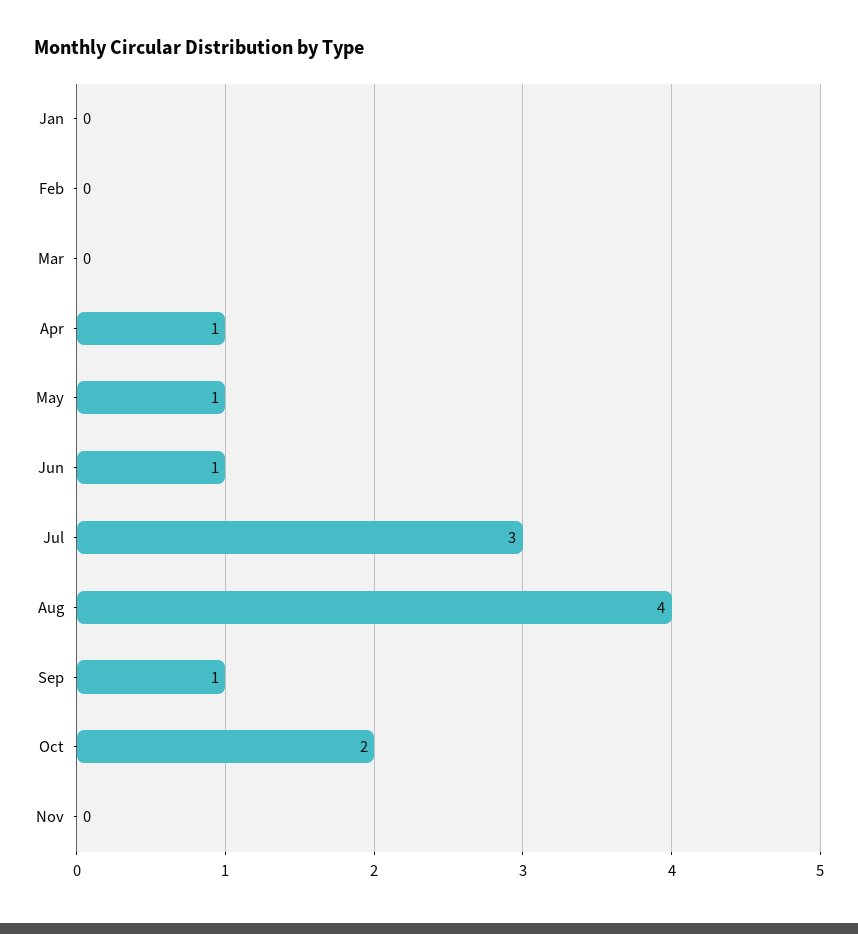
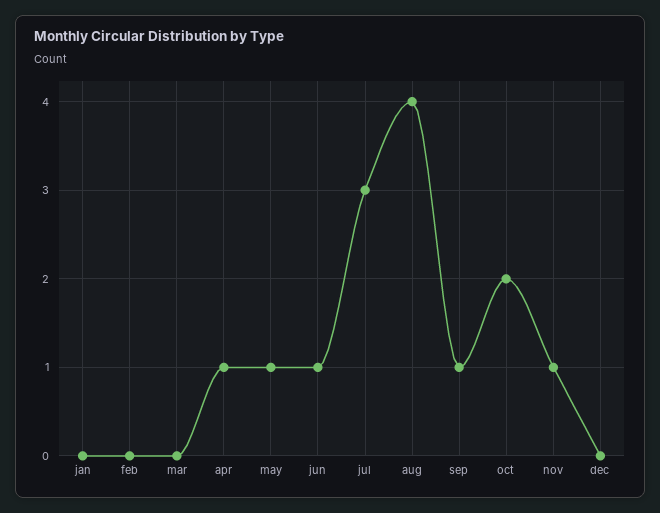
Nov: 0 -> 1
dec: none -> 0

